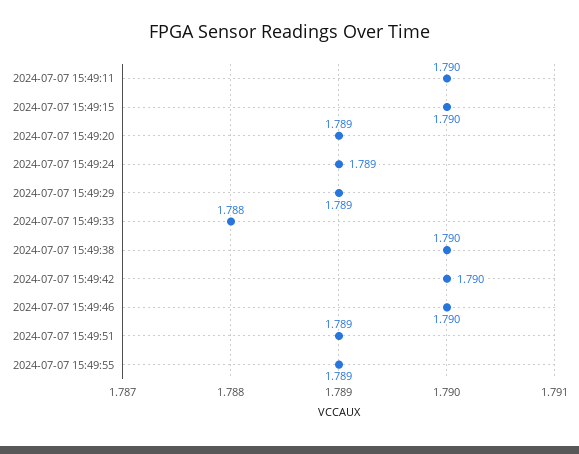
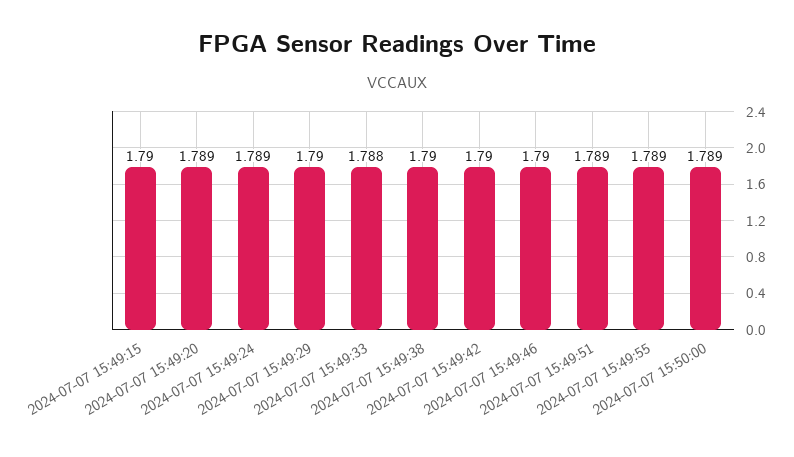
2024-07-07 15:49:11: 1.79 -> none
2024-07-07 15:49:29: 1.789 -> 1.79
2024-07-07 15:50:00: none -> 1.789

